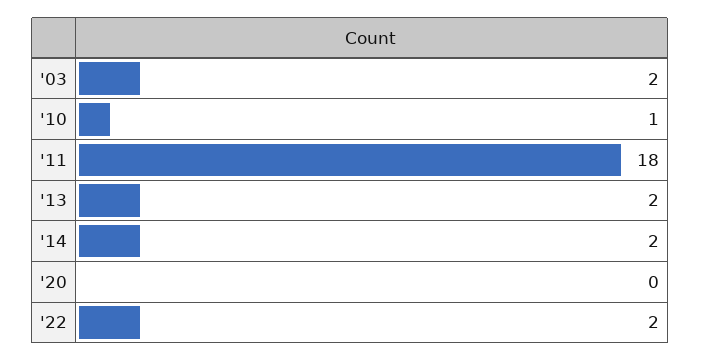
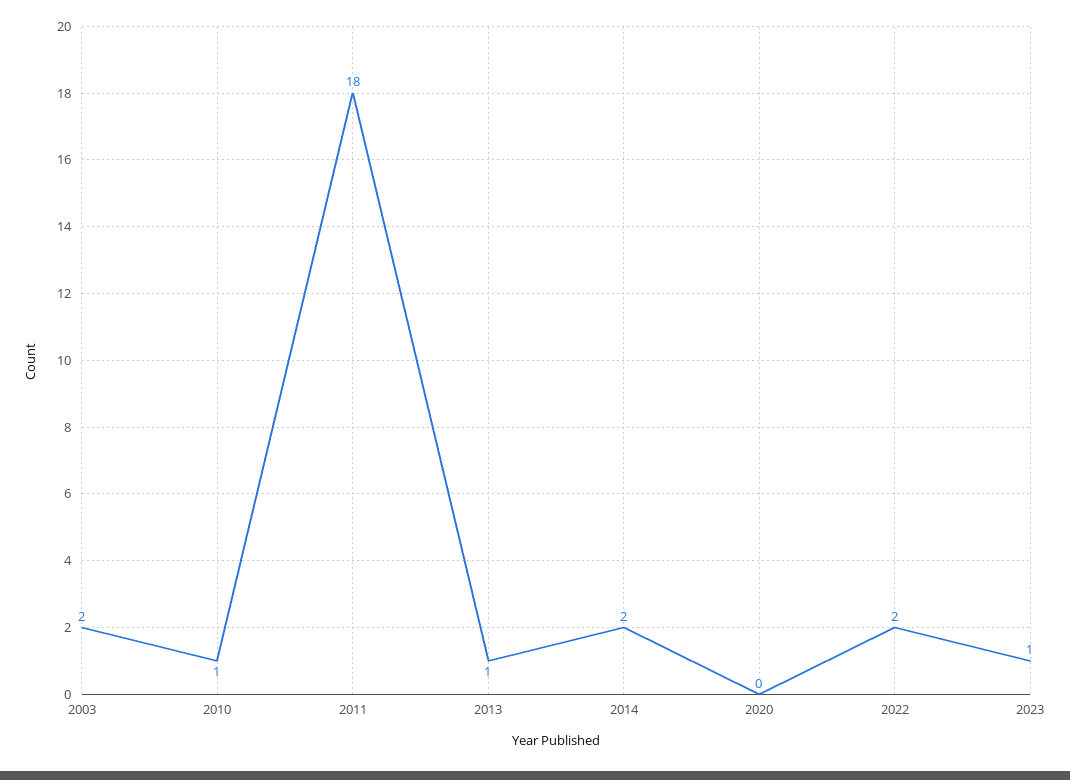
'13: 2 -> 1
2023: none -> 1

